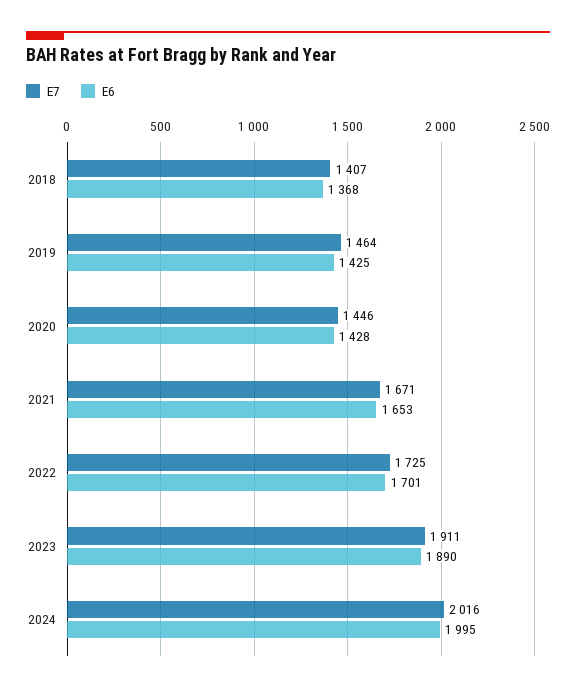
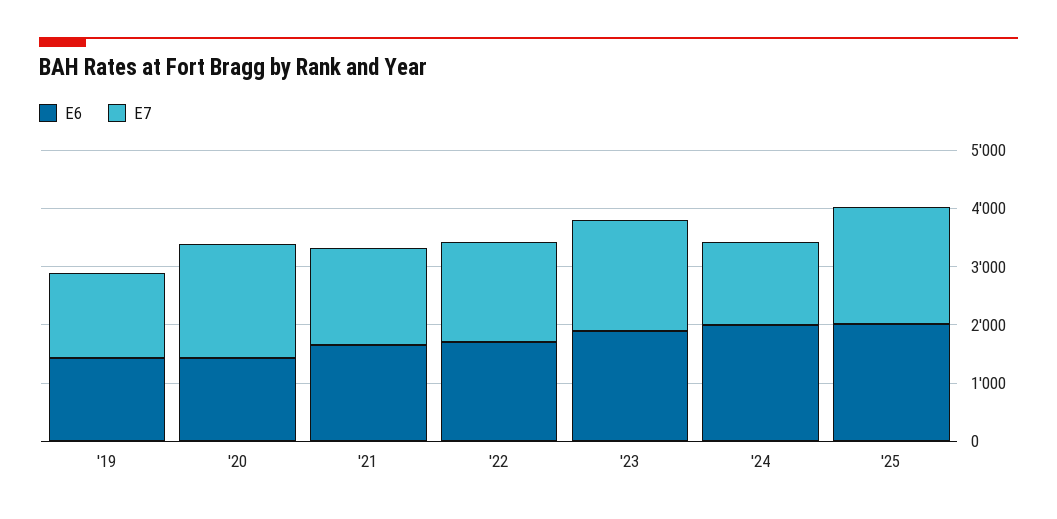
E7, 2018: 1407 -> none
E6, 2018: 1368 -> none
E7, 2020: 1446 -> 2000
E7, 2024: 2016 -> 1400
E6, '25: none -> 2000
E7, '25: none -> 2000

